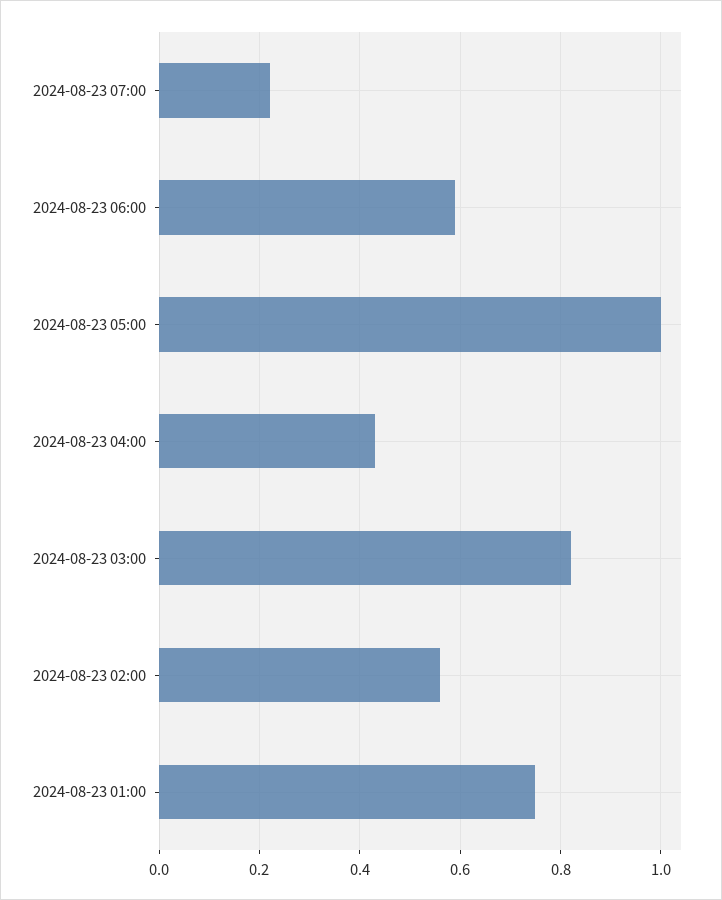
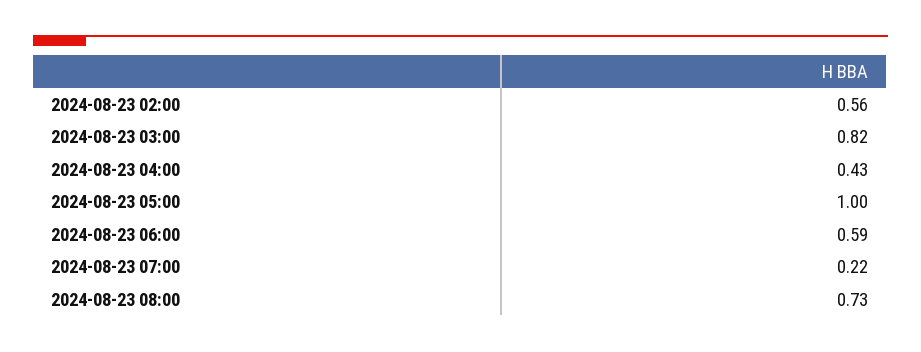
2024-08-23 01:00: 0.75 -> none
2024-08-23 08:00: none -> 0.73

